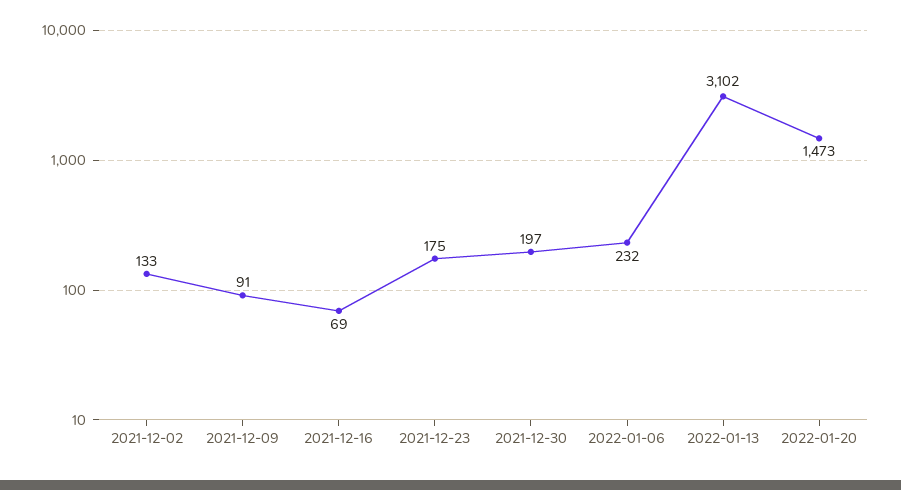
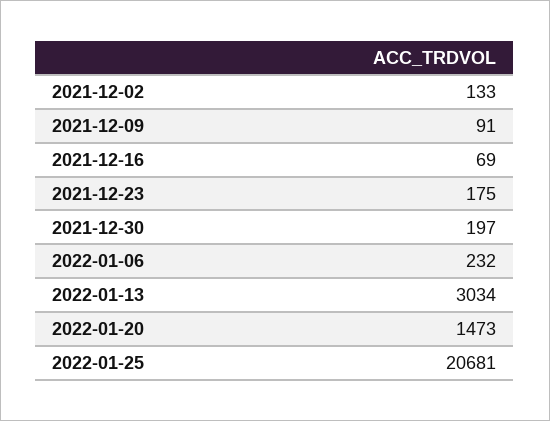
2022-01-13: 3102 -> 3034
2022-01-25: none -> 20681

